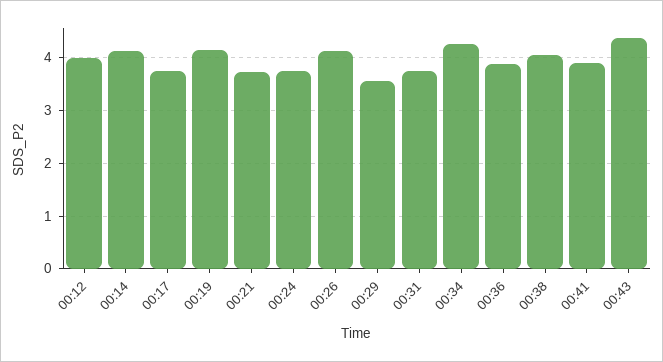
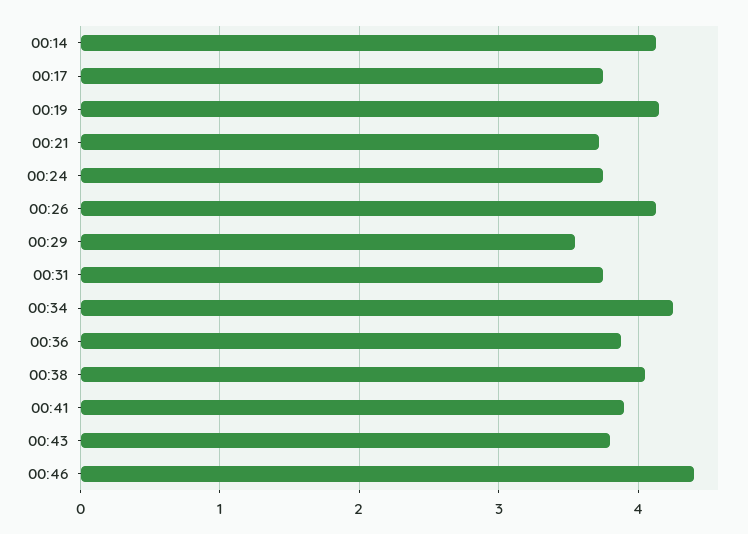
00:12: 4 -> none
00:43: 4.4 -> 3.8
00:46: none -> 4.4

